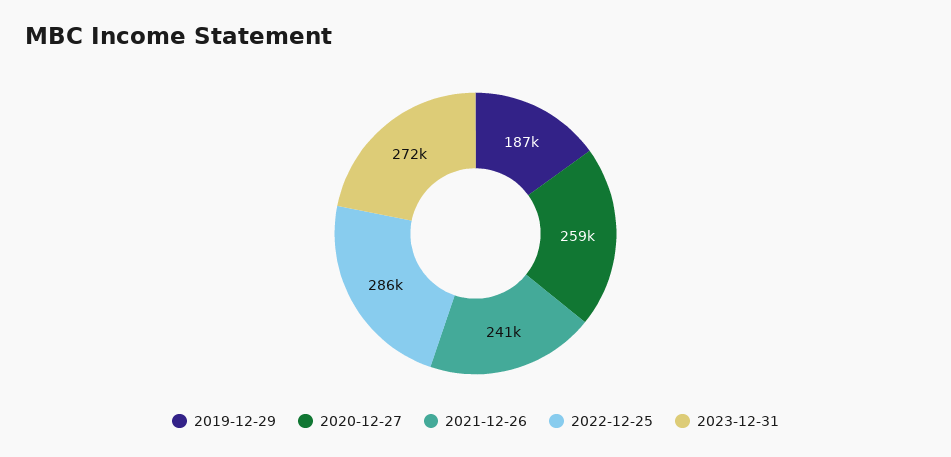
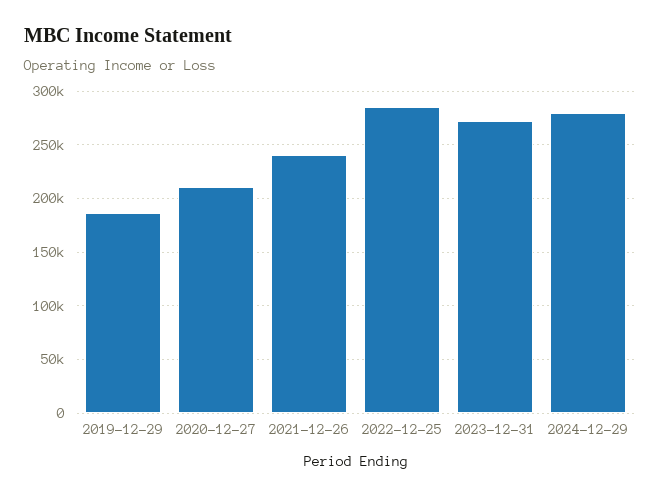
2020-12-27: 259000 -> 210000
2024-12-29: none -> 280000

